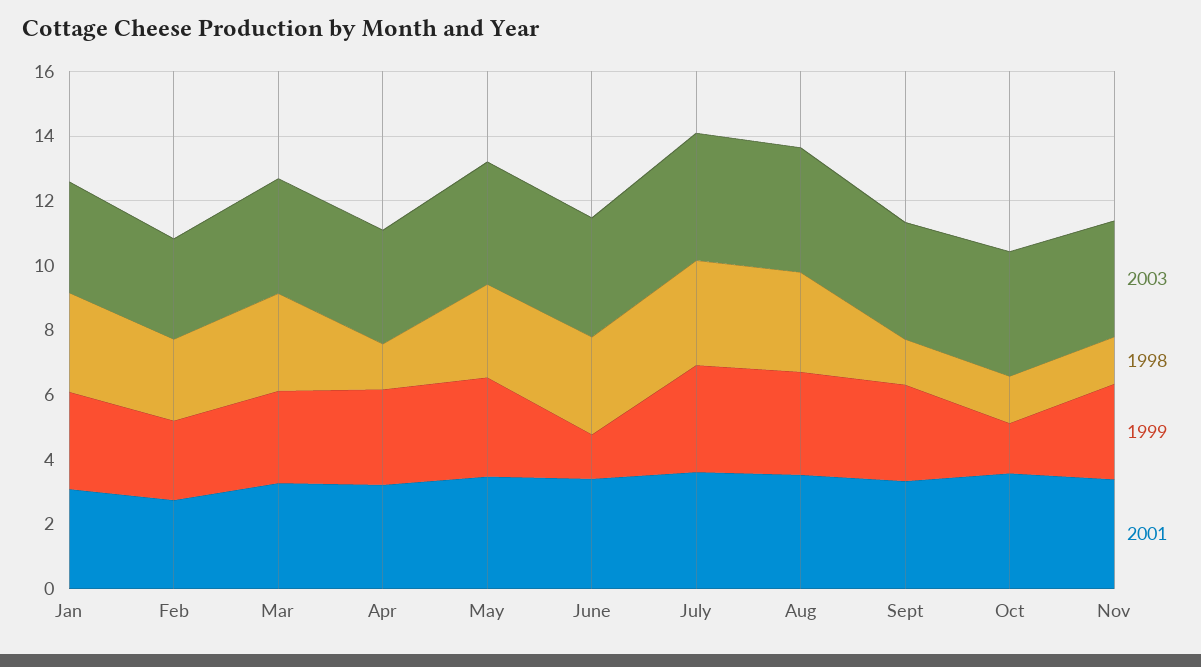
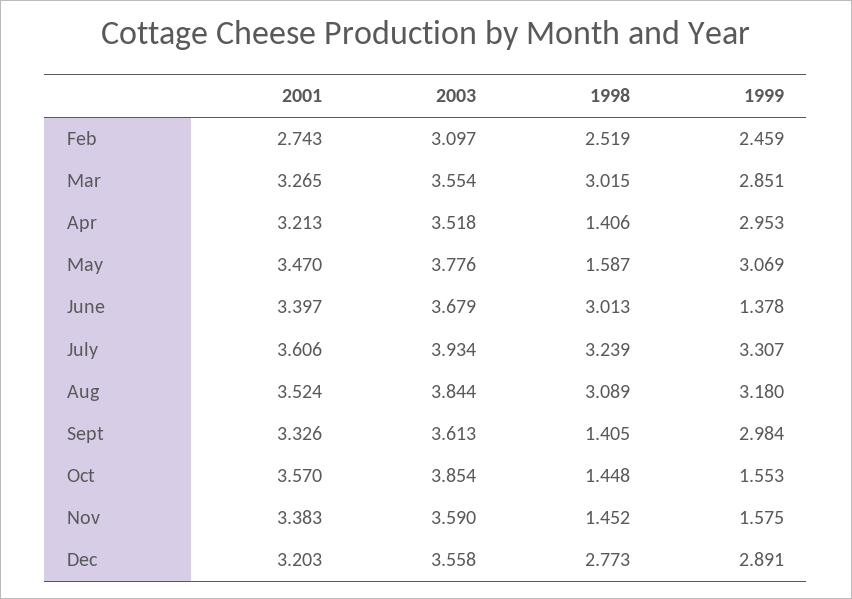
2003, Jan: 3.5 -> none
1998, Jan: 3 -> none
1999, Jan: 3 -> none
2001, Jan: 3 -> none
1998, May: 3 -> 1.587
1999, Nov: 3 -> 1.575
2001, Dec: none -> 3.203
2003, Dec: none -> 3.558
1998, Dec: none -> 2.773
1999, Dec: none -> 2.891

